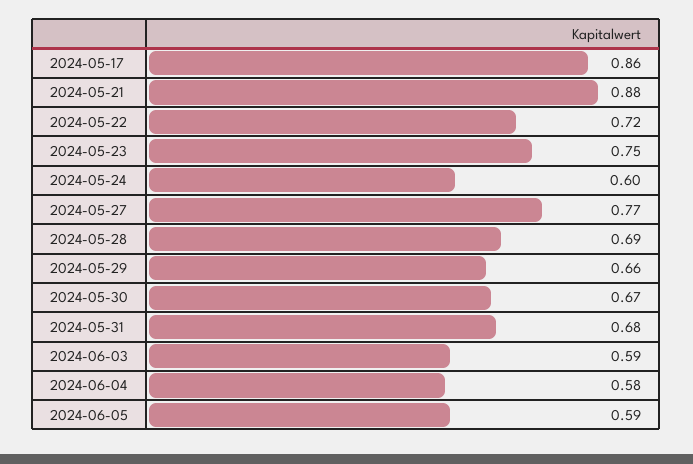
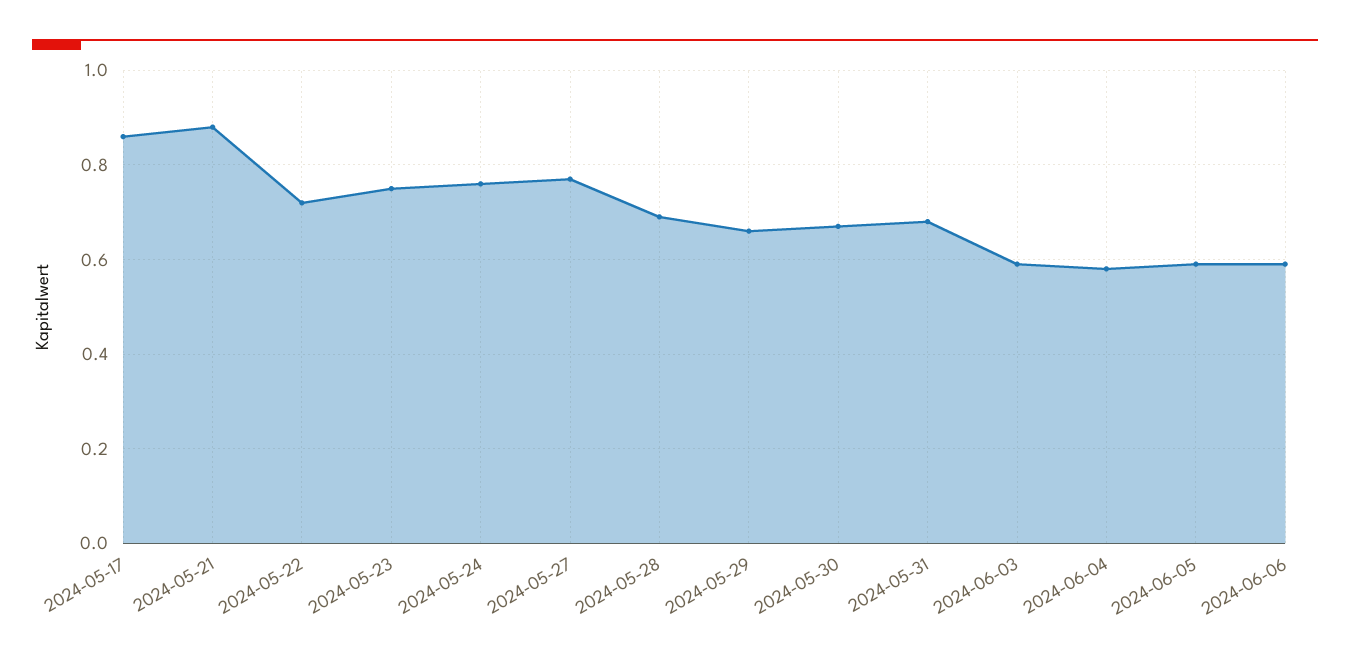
2024-05-24: 0.6 -> 0.75
2024-06-06: none -> 0.6

